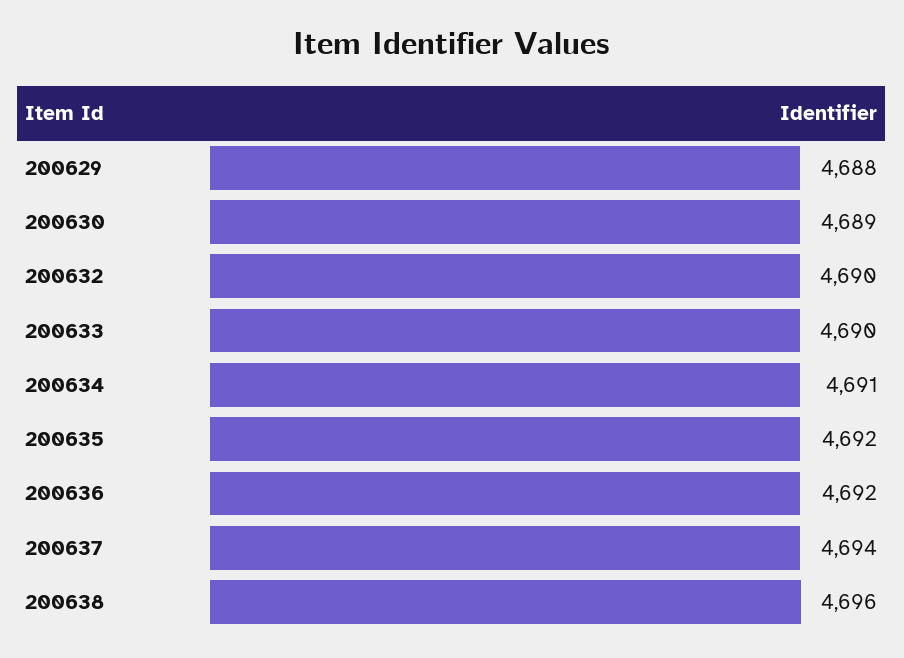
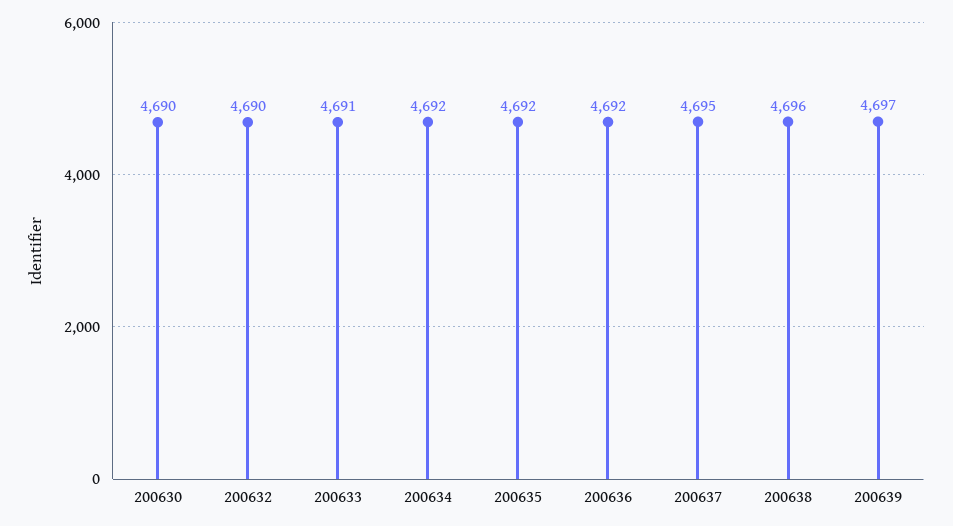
200629: 4688 -> none
200630: 4689 -> 4690
200633: 4690 -> 4691
200634: 4691 -> 4692
200637: 4694 -> 4695
200639: none -> 4697

